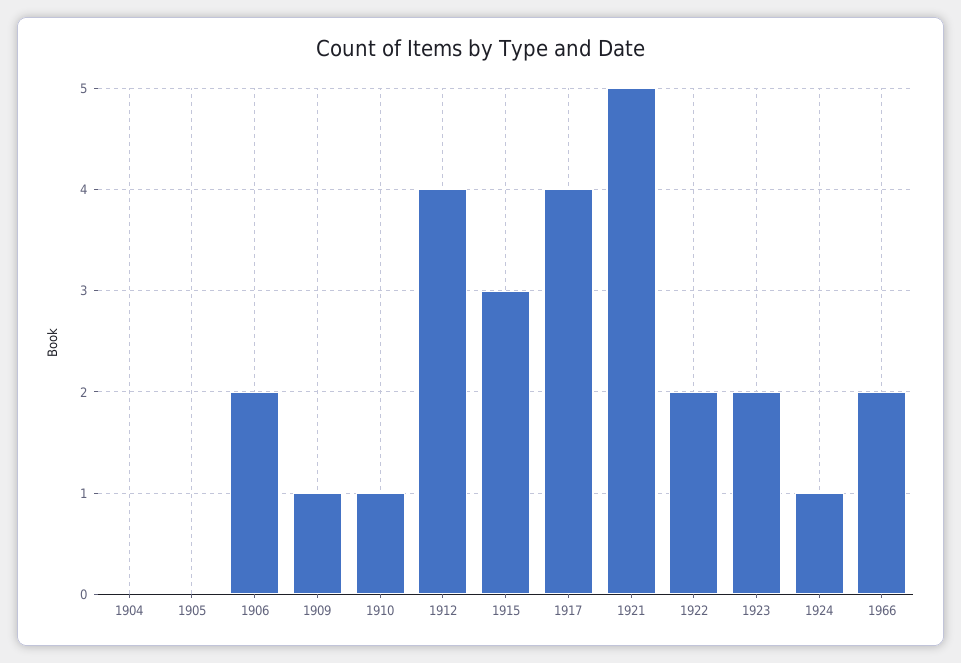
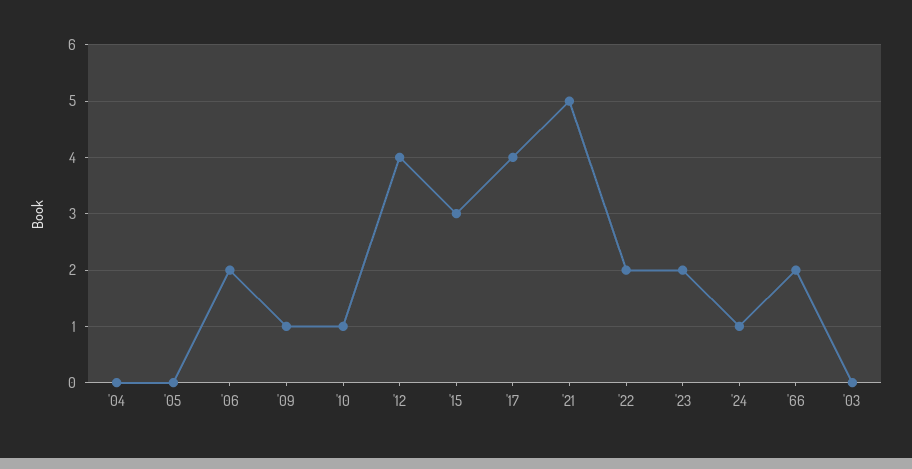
'03: none -> 0

